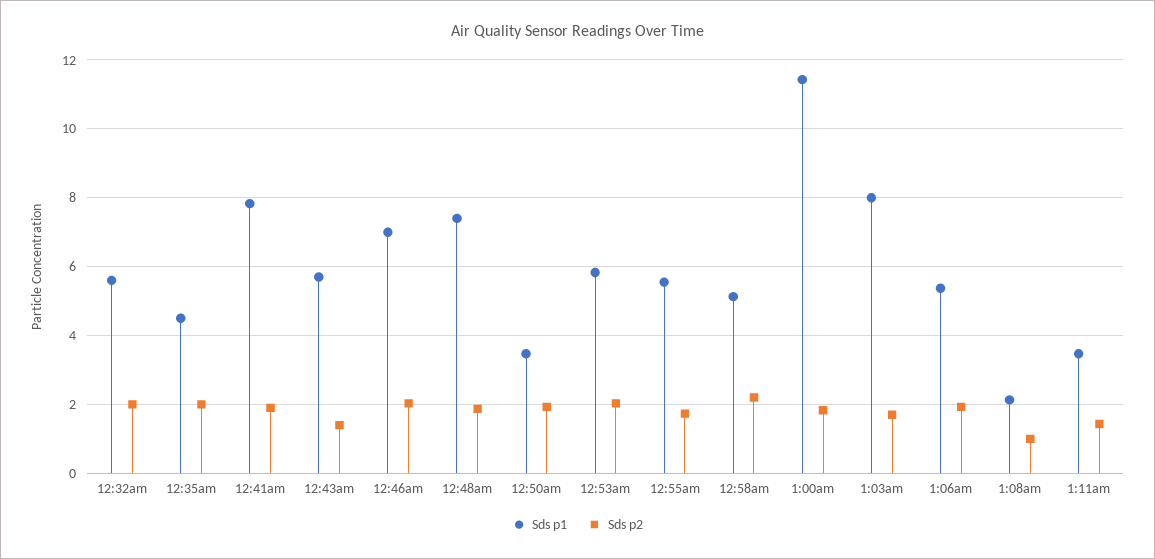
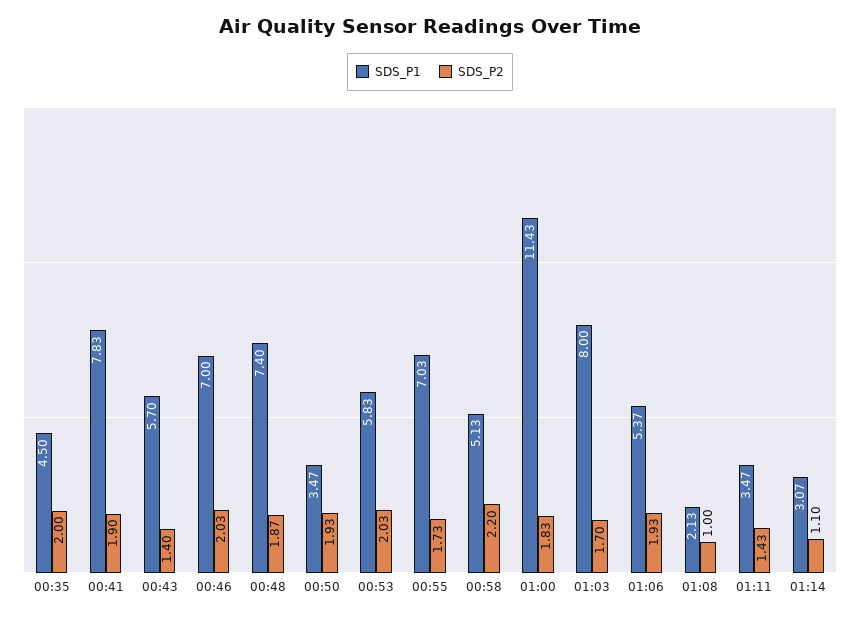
Sds p1, 12:32am: 5.6 -> none
Sds p2, 12:32am: 2 -> none
Sds p1, 12:55am: 5.6 -> 7.03
Sds p1, 01:14: none -> 3.07
Sds p2, 01:14: none -> 1.1

